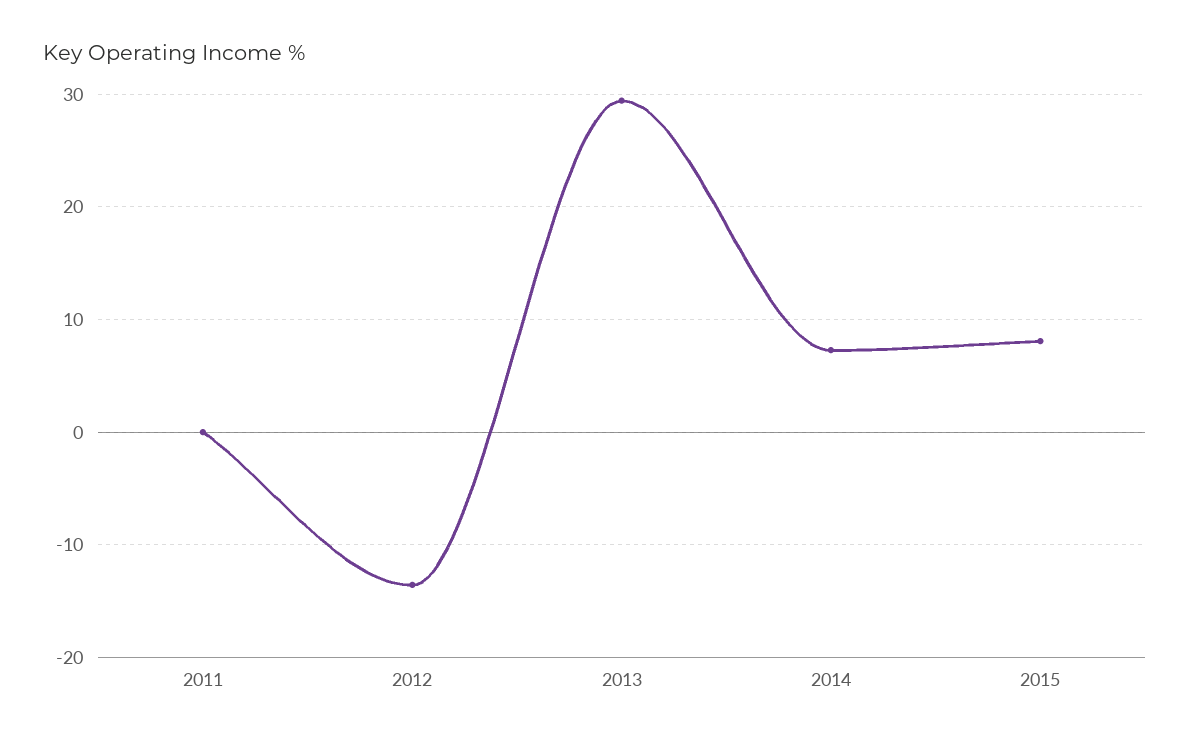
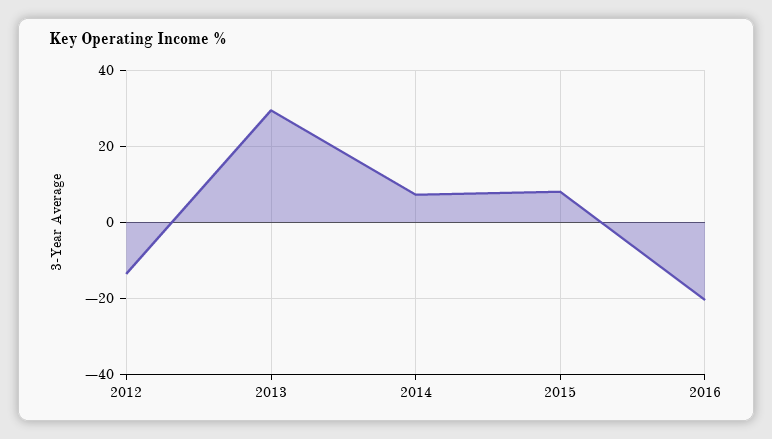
2011: 0 -> none
2016: none -> -20

